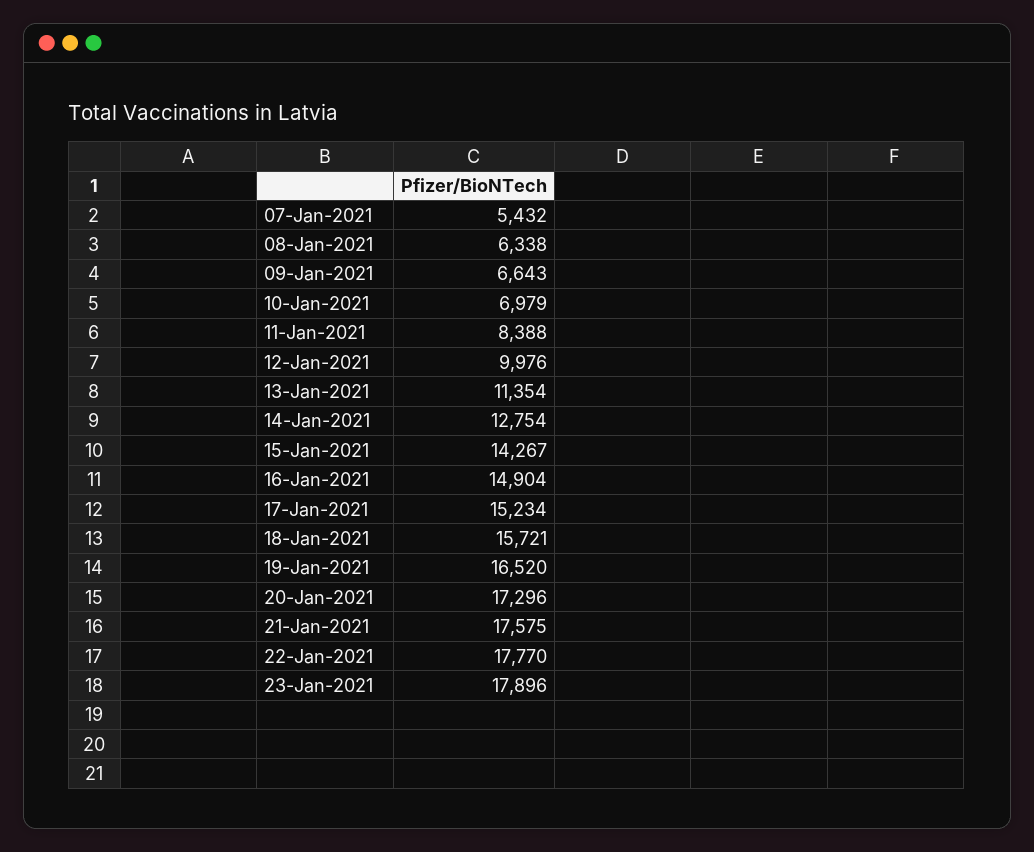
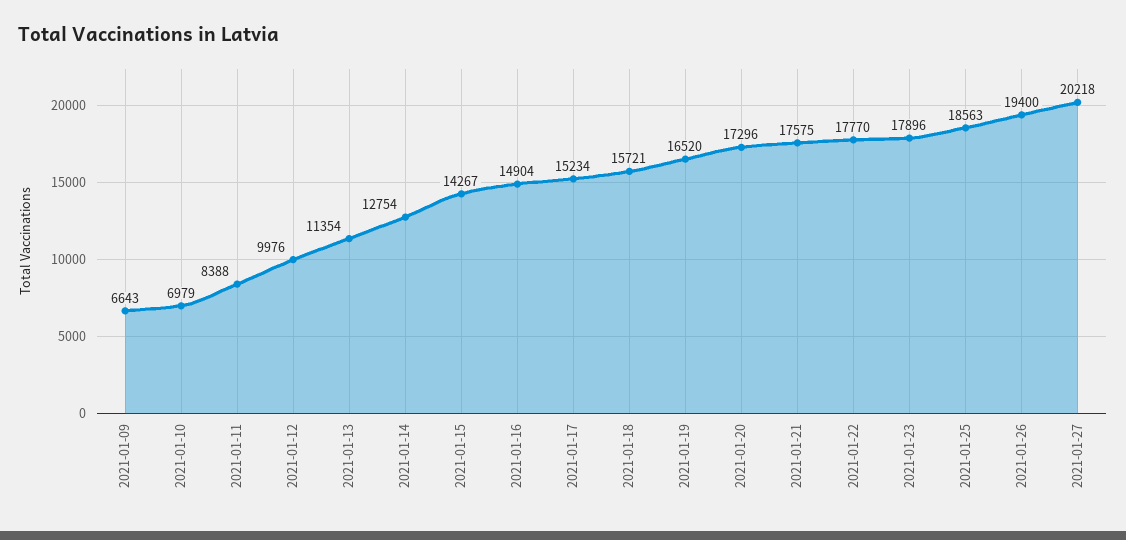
07-Jan-2021: 5432 -> none
08-Jan-2021: 6338 -> none
2021-01-25: none -> 18563
2021-01-26: none -> 19400
2021-01-27: none -> 20218

